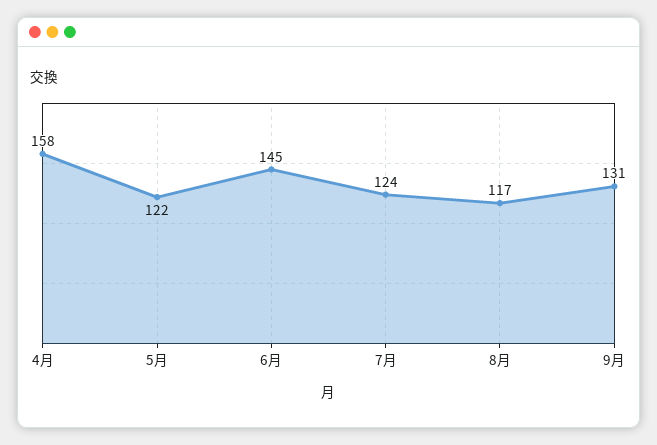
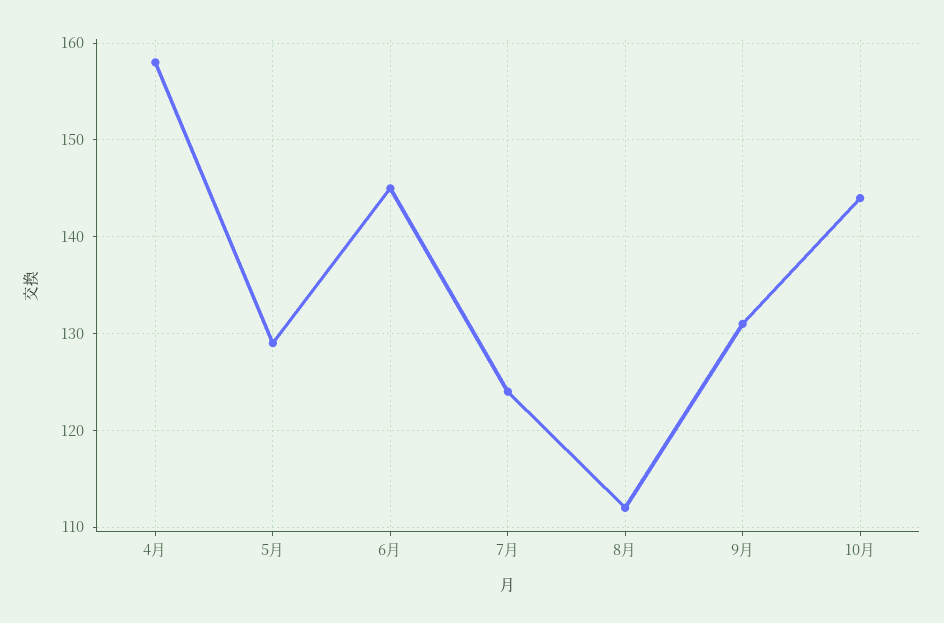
5月: 122 -> 129
8月: 117 -> 112
10月: none -> 144

